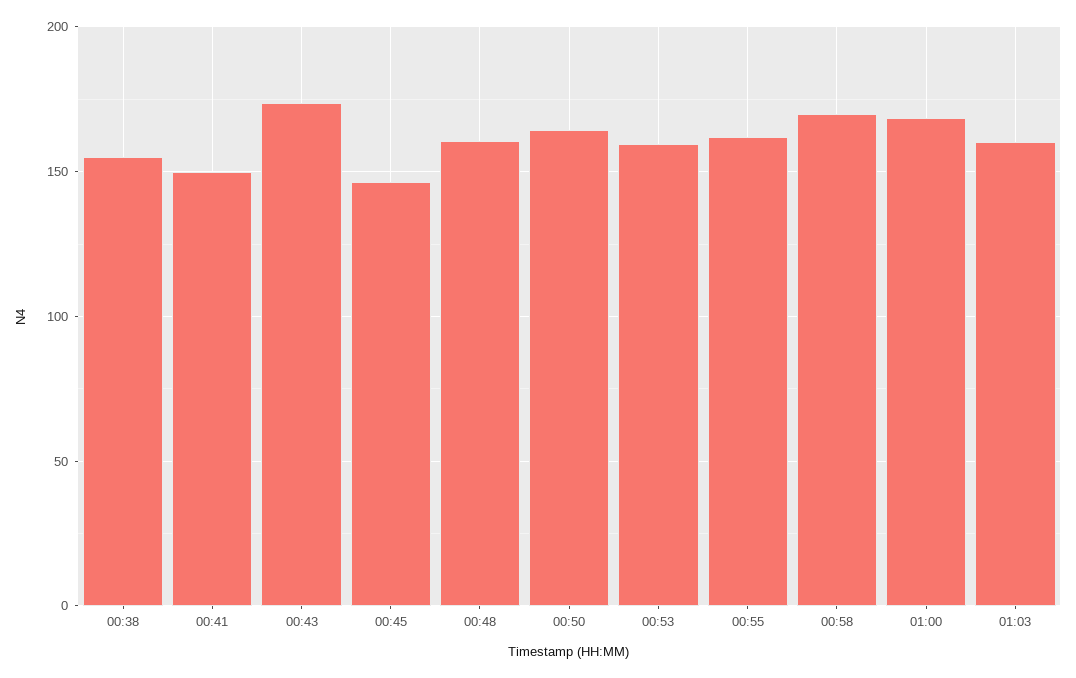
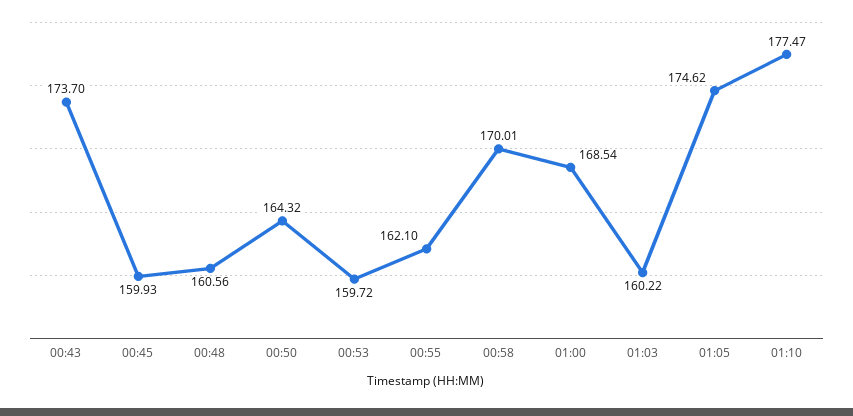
00:38: 155 -> none
00:41: 150 -> none
00:45: 145 -> 159.93
01:05: none -> 174.62
01:10: none -> 177.47

